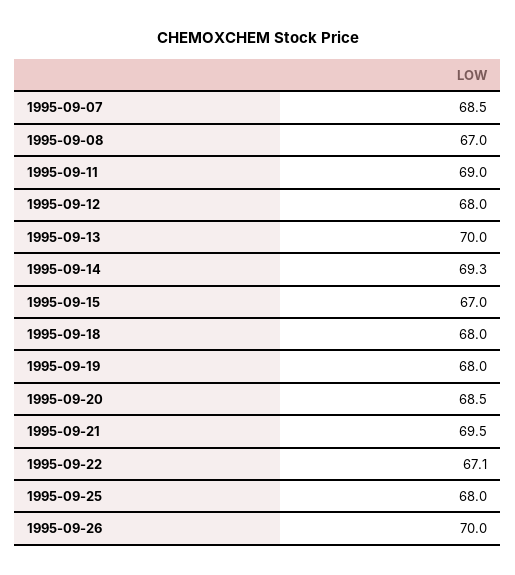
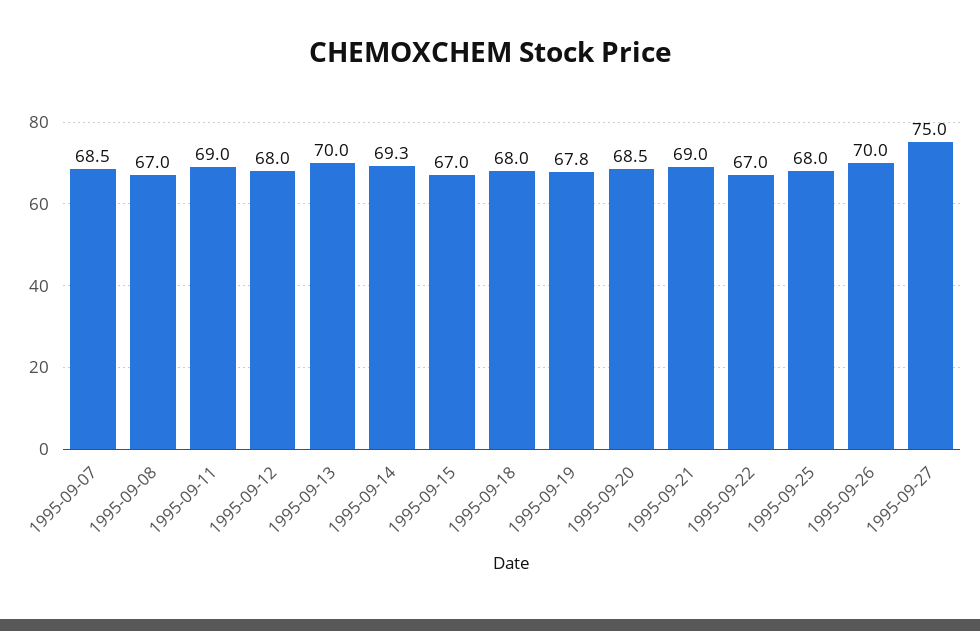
1995-09-19: 68 -> 67.8
1995-09-21: 69.5 -> 69
1995-09-22: 67.1 -> 67
1995-09-27: none -> 75

